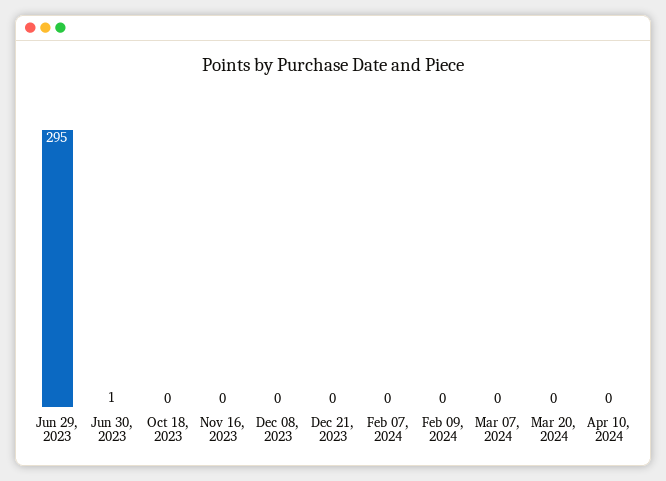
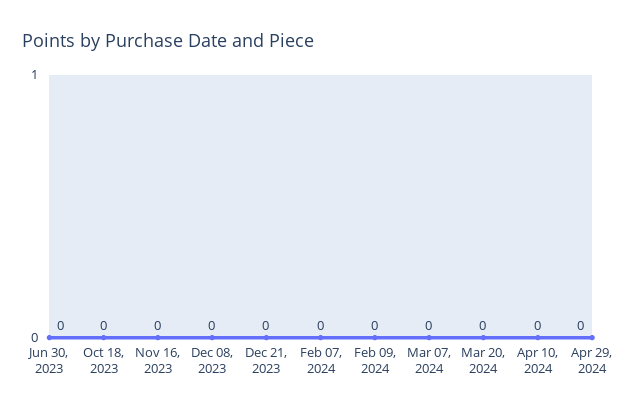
Jun 29, 2023: 295 -> none
Jun 30, 2023: 1 -> 0
Apr 29, 2024: none -> 0

